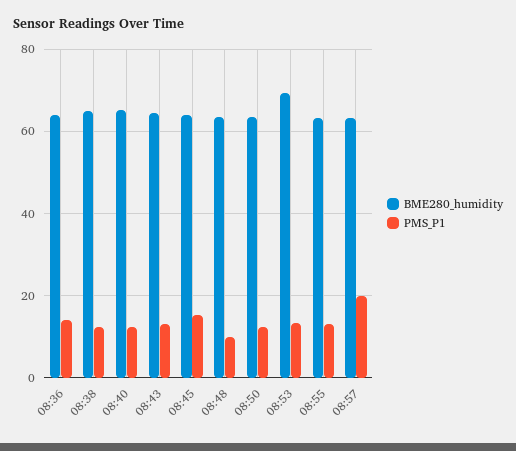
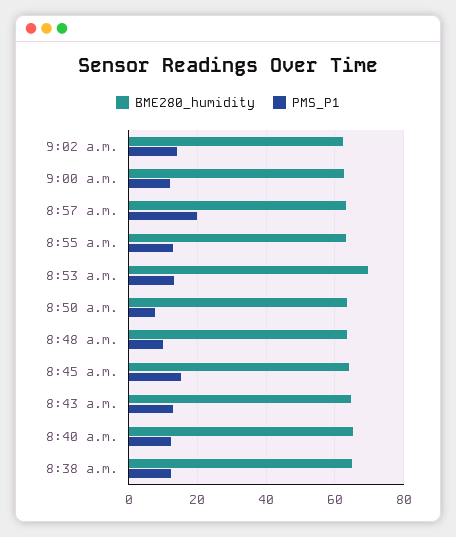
BME280_humidity, 08:36: 64 -> none
PMS_P1, 08:36: 14 -> none
PMS_P1, 08:50: 12 -> 8
BME280_humidity, 9:02 a.m.: none -> 62
PMS_P1, 9:02 a.m.: none -> 14
BME280_humidity, 9:00 a.m.: none -> 62
PMS_P1, 9:00 a.m.: none -> 12

